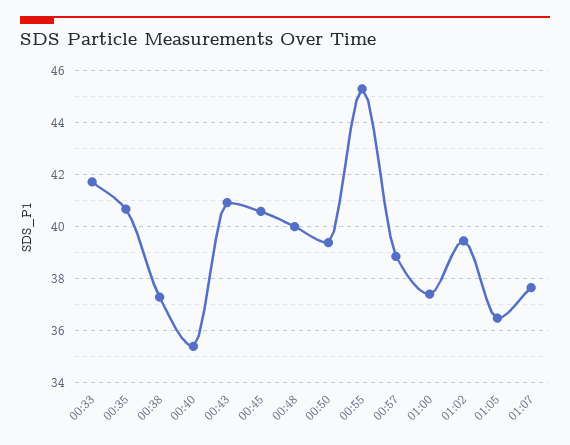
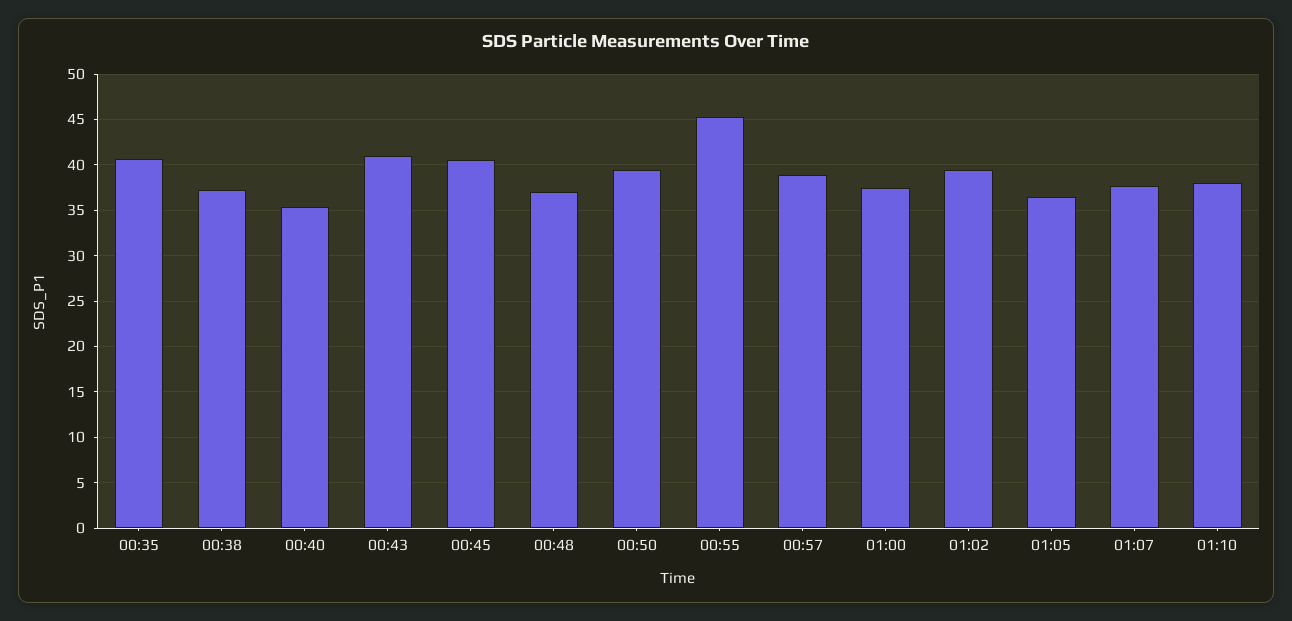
00:33: 41.75 -> none
00:48: 40 -> 37
01:10: none -> 38

